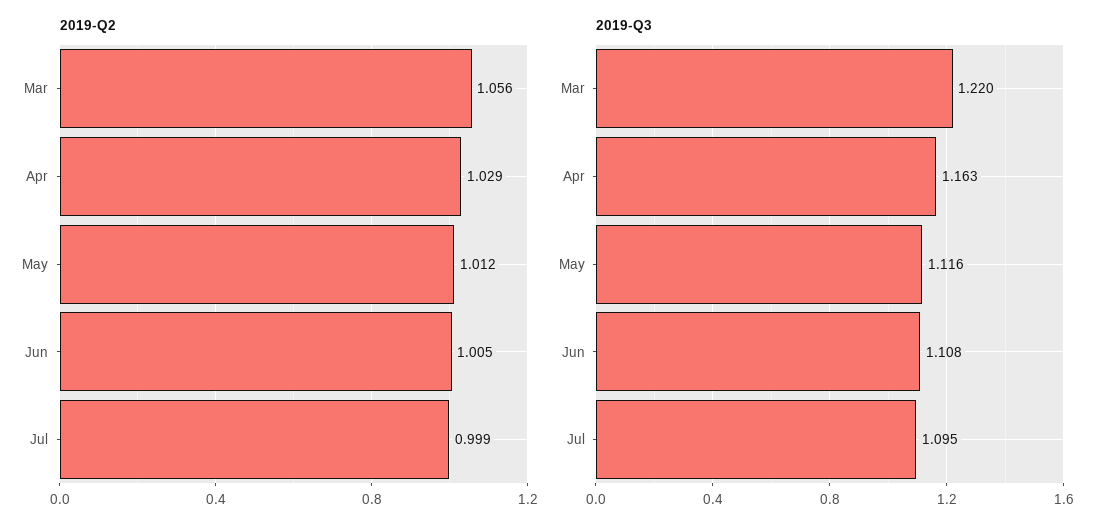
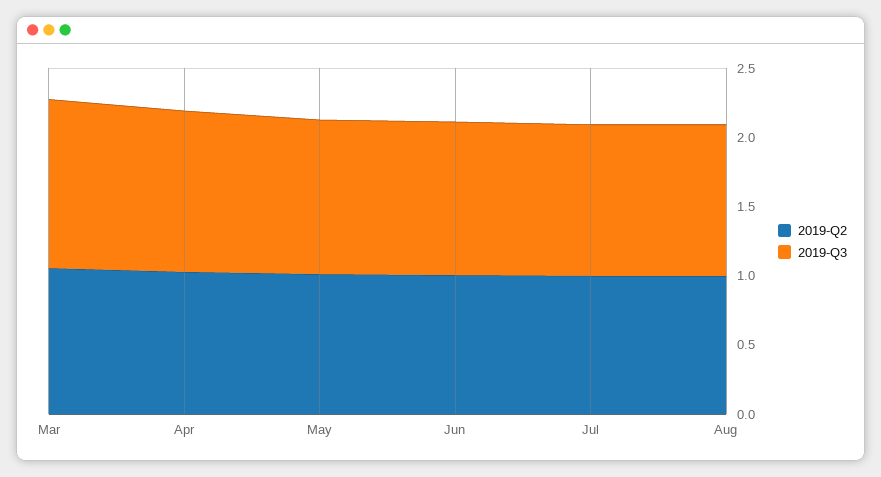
2019-Q2, Aug: none -> 1
2019-Q3, Aug: none -> 1.1

